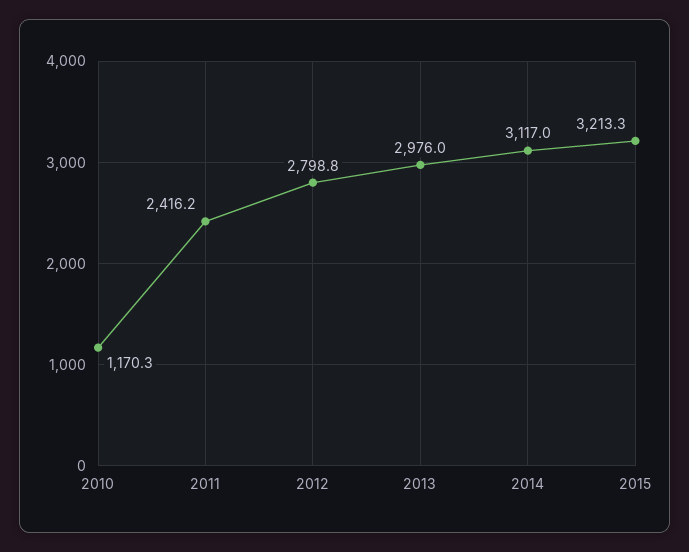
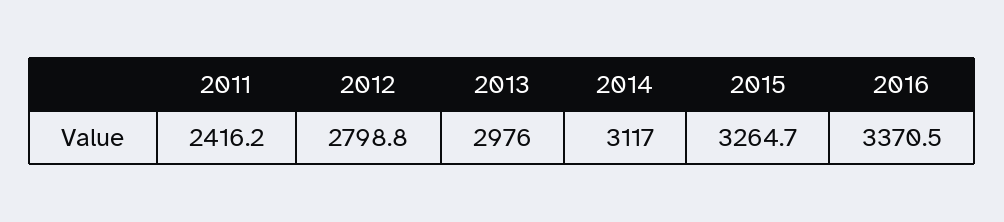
2010: 1170.3 -> none
2015: 3213.3 -> 3264.7
2016: none -> 3370.5

